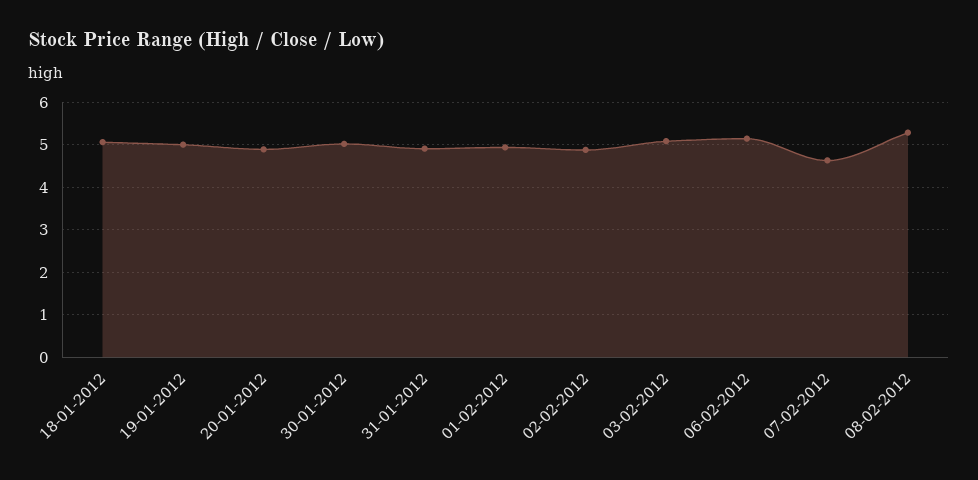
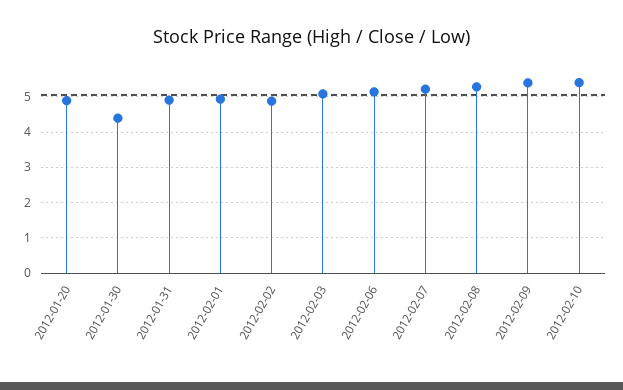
18-01-2012: 5 -> none
19-01-2012: 5 -> none
30-01-2012: 5 -> 4.4
07-02-2012: 4.6 -> 5.2
2012-02-09: none -> 5.4
2012-02-10: none -> 5.4

